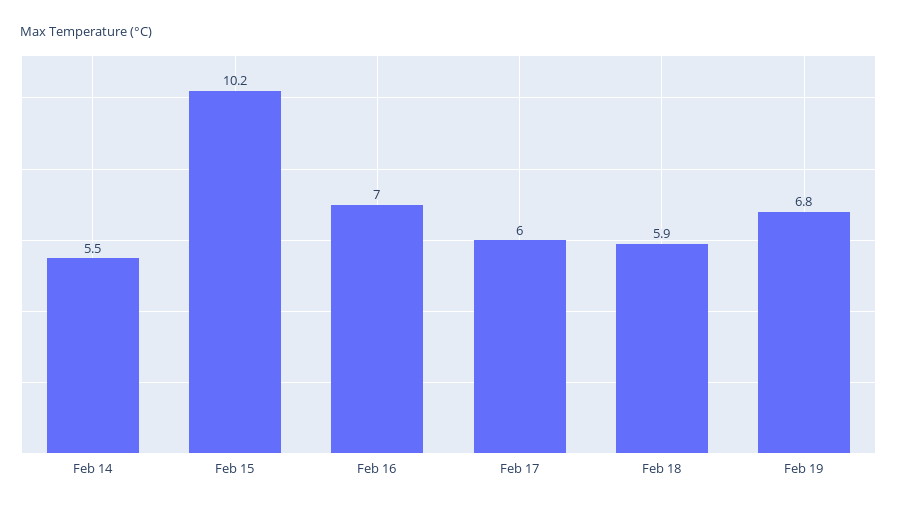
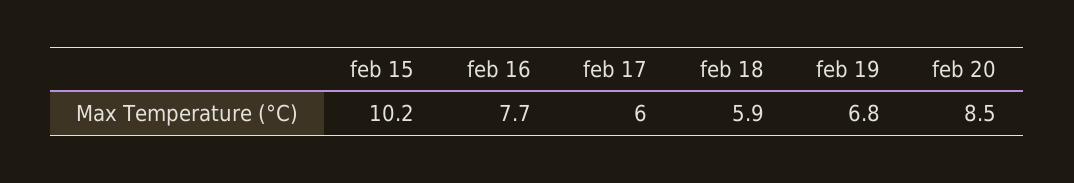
Feb 14: 5.5 -> none
Feb 16: 7 -> 7.7
feb 20: none -> 8.5

